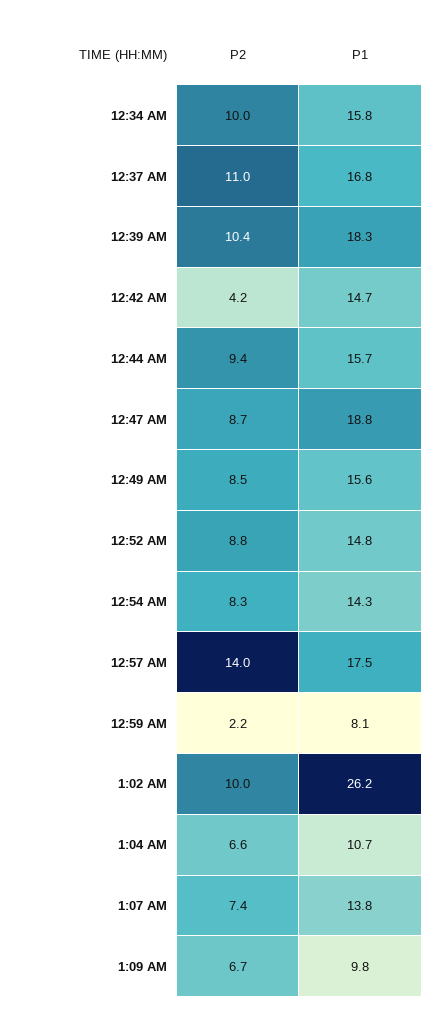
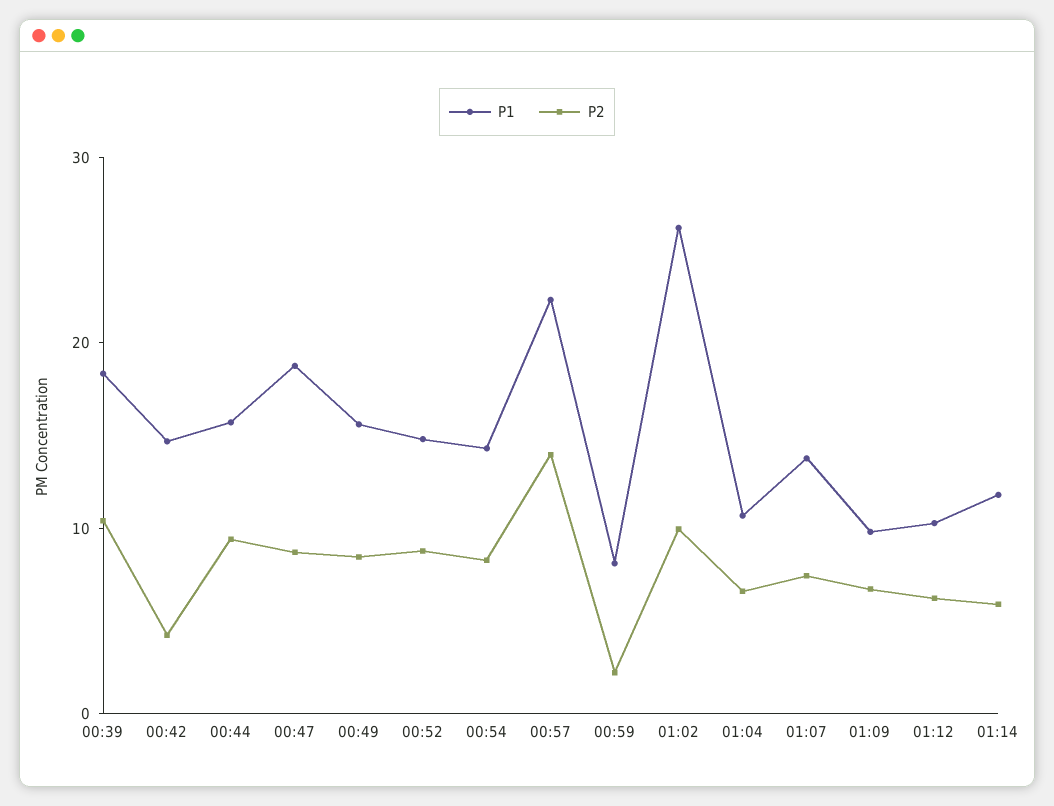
P2, 12:34 AM: 10 -> none
P1, 12:34 AM: 15.8 -> none
P2, 12:37 AM: 11 -> none
P1, 12:37 AM: 16.8 -> none
P1, 12:57 AM: 17.5 -> 22
P1, 01:12: none -> 10
P2, 01:12: none -> 6
P1, 01:14: none -> 12
P2, 01:14: none -> 6

